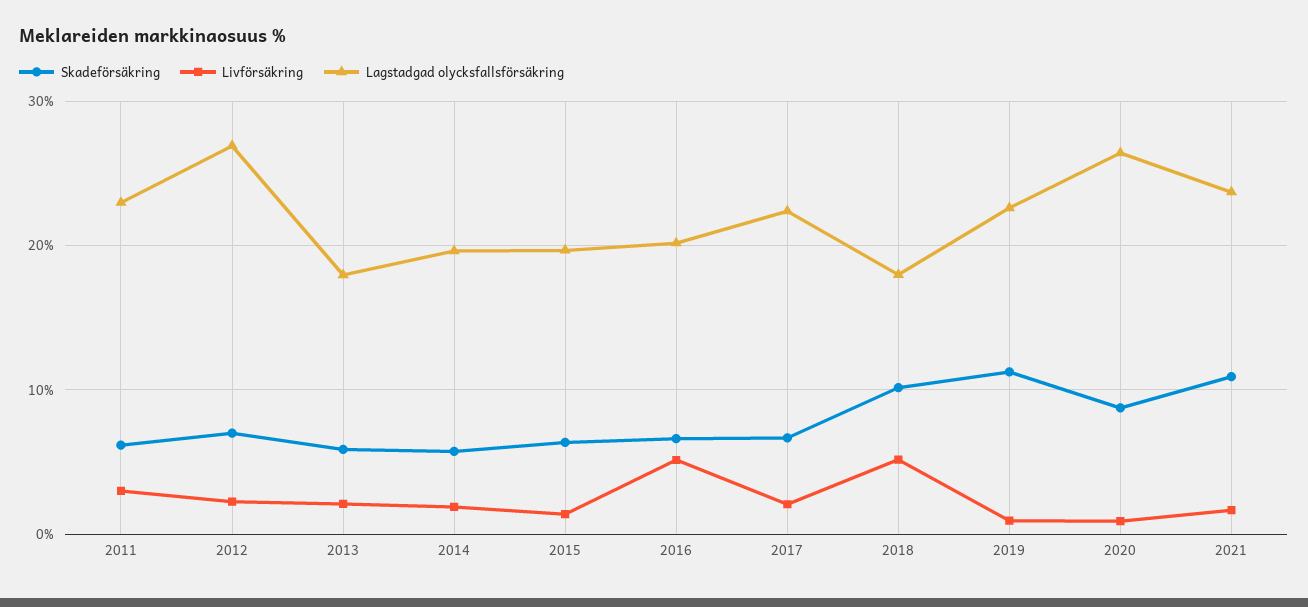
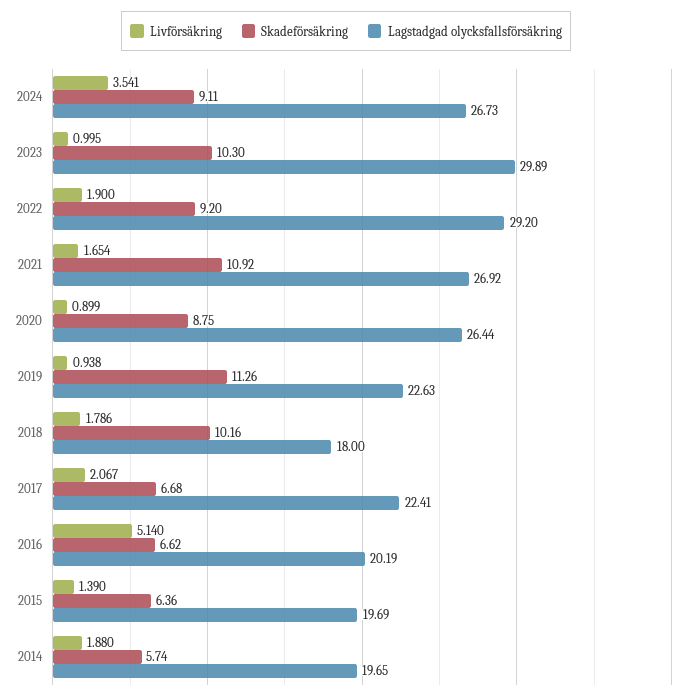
Skadeförsäkring, 2011: 6 -> none
Livförsäkring, 2011: 3 -> none
Lagstadgad olycksfallsförsäkring, 2011: 23 -> none
Skadeförsäkring, 2012: 7 -> none
Livförsäkring, 2012: 2 -> none
Lagstadgad olycksfallsförsäkring, 2012: 27 -> none
Skadeförsäkring, 2013: 6 -> none
Livförsäkring, 2013: 2 -> none
Lagstadgad olycksfallsförsäkring, 2013: 18 -> none
Livförsäkring, 2018: 5 -> 1.786
Lagstadgad olycksfallsförsäkring, 2021: 24 -> 26.92
Livförsäkring, 2024: none -> 3.541
Skadeförsäkring, 2024: none -> 9.11
Lagstadgad olycksfallsförsäkring, 2024: none -> 26.73
Livförsäkring, 2023: none -> 0.995
Skadeförsäkring, 2023: none -> 10.3
Lagstadgad olycksfallsförsäkring, 2023: none -> 29.89
Livförsäkring, 2022: none -> 1.9
Skadeförsäkring, 2022: none -> 9.2
Lagstadgad olycksfallsförsäkring, 2022: none -> 29.2

